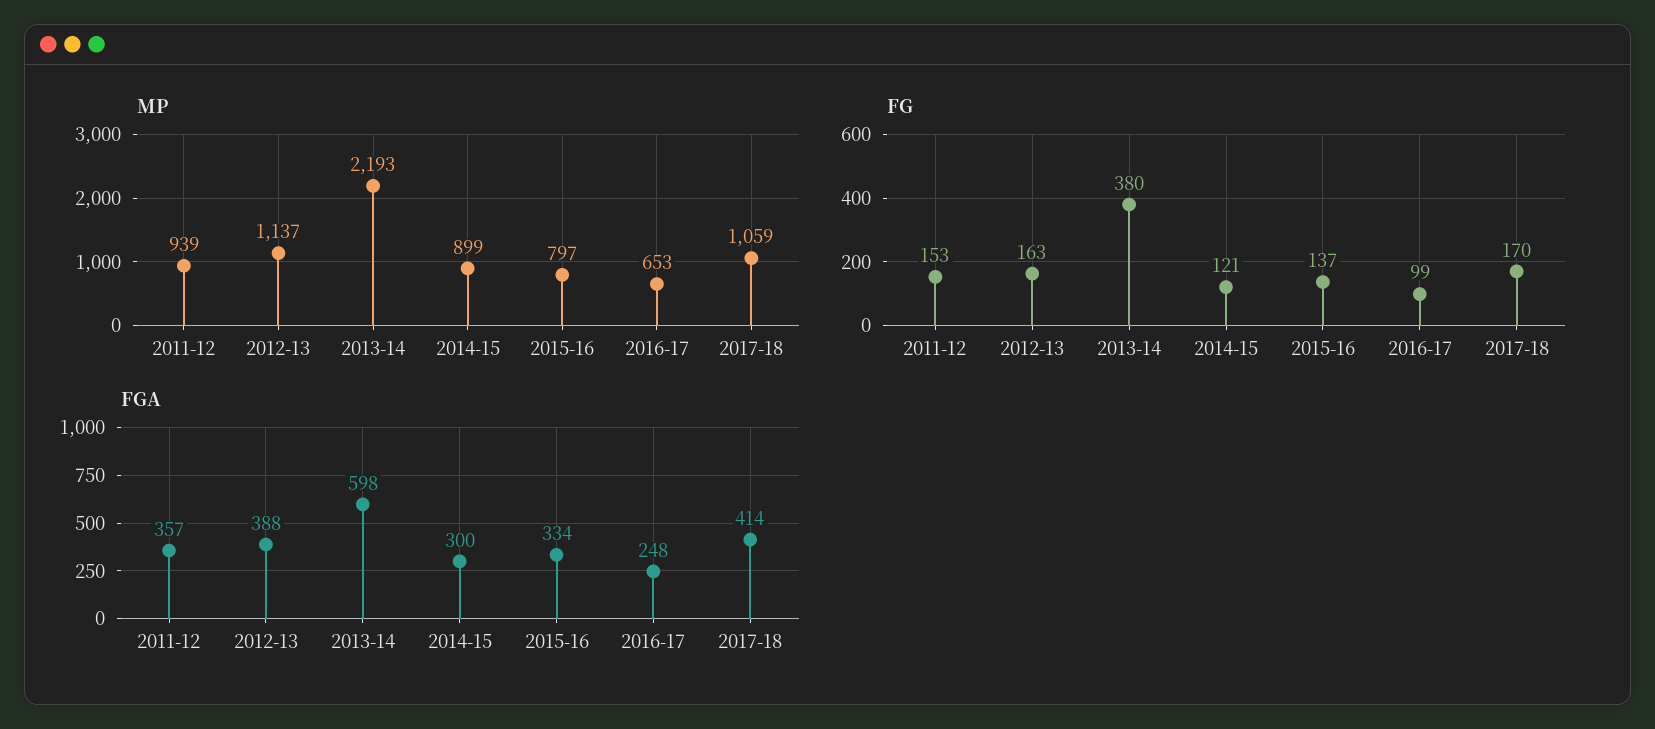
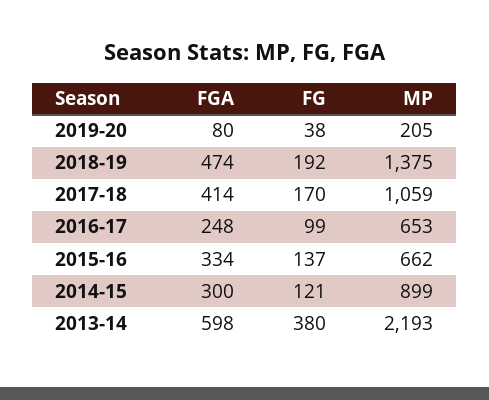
MP, 2011-12: 939 -> none
MP, 2012-13: 1137 -> none
MP, 2015-16: 797 -> 662
FG, 2011-12: 153 -> none
FG, 2012-13: 163 -> none
FGA, 2011-12: 357 -> none
FGA, 2012-13: 388 -> none
FGA, 2019-20: none -> 80
FG, 2019-20: none -> 38
MP, 2019-20: none -> 205
FGA, 2018-19: none -> 474
FG, 2018-19: none -> 192
MP, 2018-19: none -> 1375

